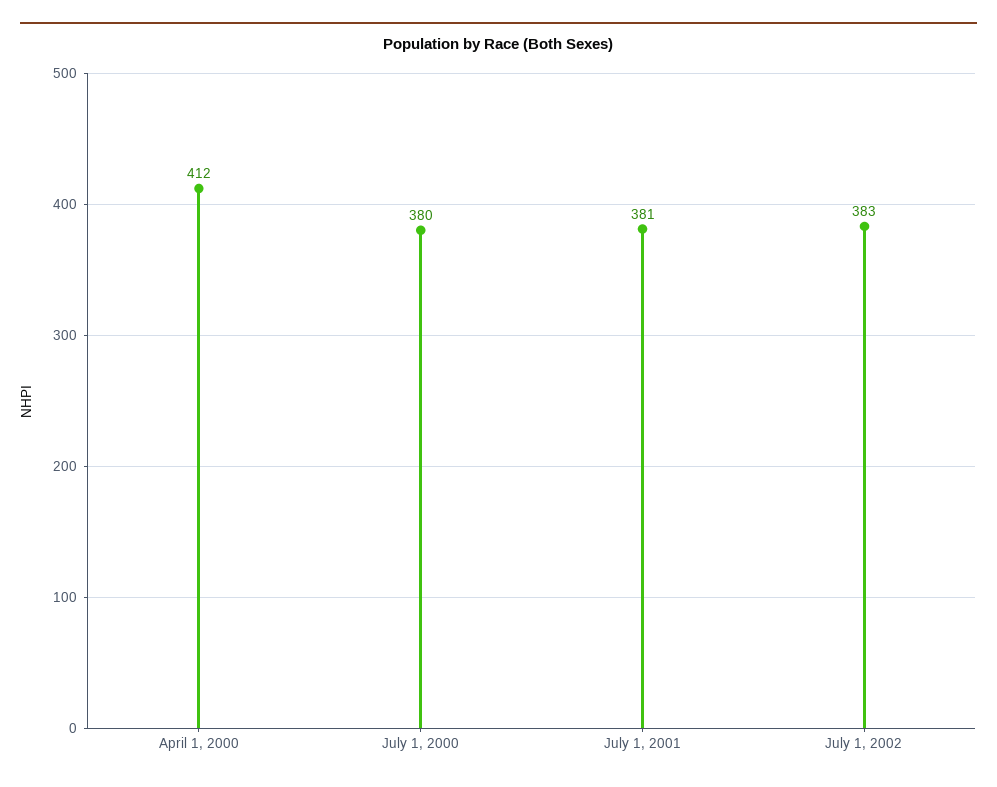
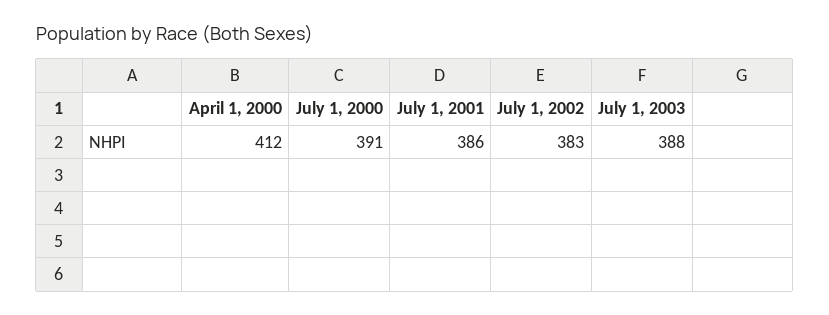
July 1, 2000: 380 -> 391
July 1, 2001: 381 -> 386
July 1, 2003: none -> 388

